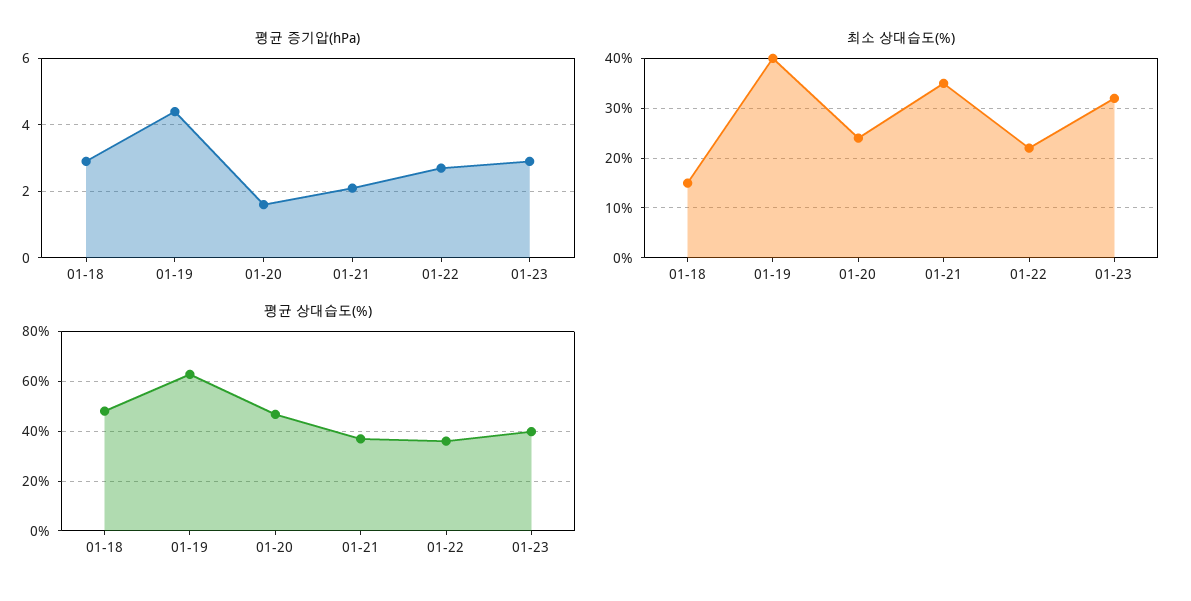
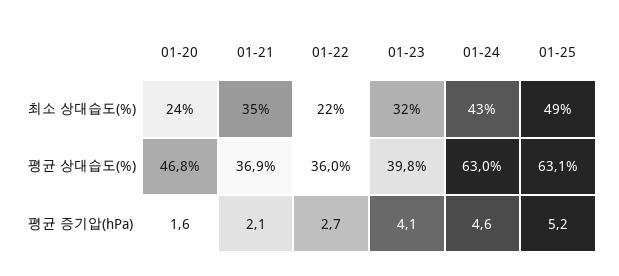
평균 증기압(hPa), 01-18: 3 -> none
평균 증기압(hPa), 01-19: 4.5 -> none
평균 증기압(hPa), 01-23: 3 -> 4.1
최소 상대습도(%), 01-18: 15 -> none
최소 상대습도(%), 01-19: 40 -> none
평균 상대습도(%), 01-18: 47.5 -> none
평균 상대습도(%), 01-19: 62.5 -> none
최소 상대습도(%), 01-24: none -> 43
최소 상대습도(%), 01-25: none -> 49
평균 상대습도(%), 01-24: none -> 63
평균 상대습도(%), 01-25: none -> 63.1
평균 증기압(hPa), 01-24: none -> 4.6
평균 증기압(hPa), 01-25: none -> 5.2

